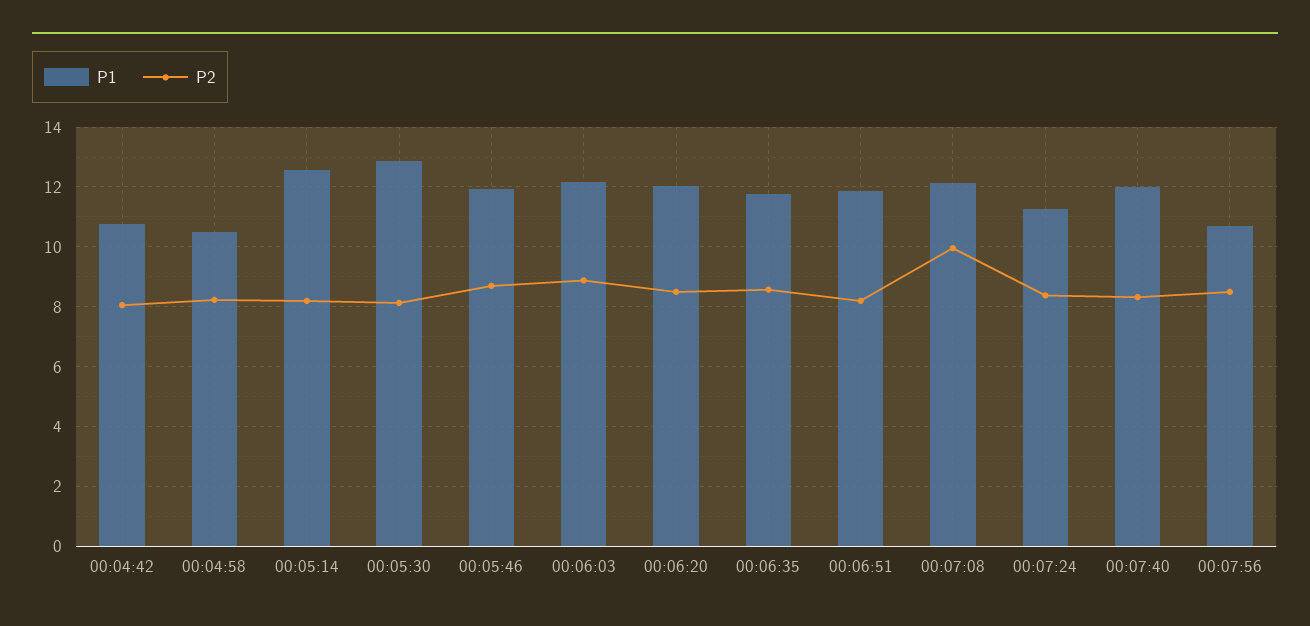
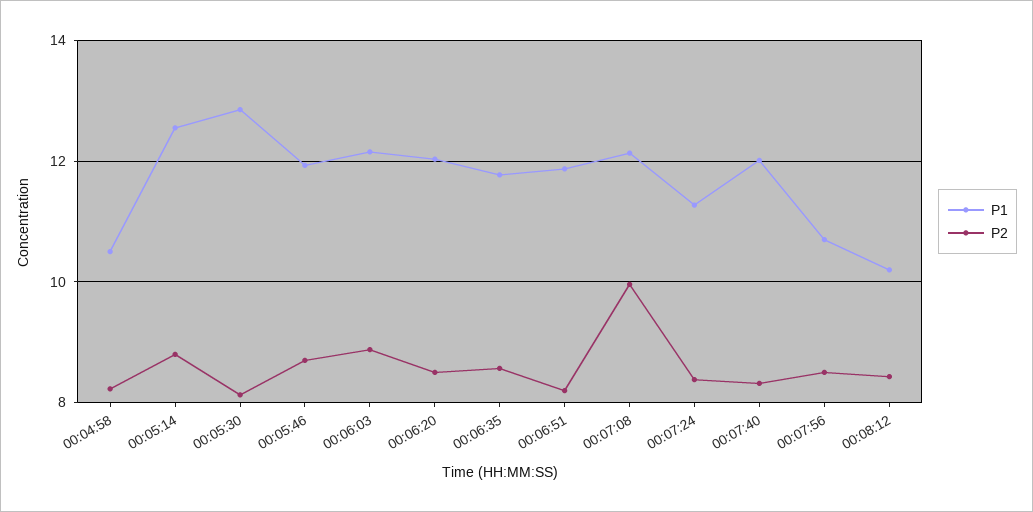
P1, 00:04:42: 10.75 -> none
P2, 00:04:42: 8 -> none
P2, 00:05:14: 8.25 -> 8.8
P1, 00:08:12: none -> 10.2
P2, 00:08:12: none -> 8.4

